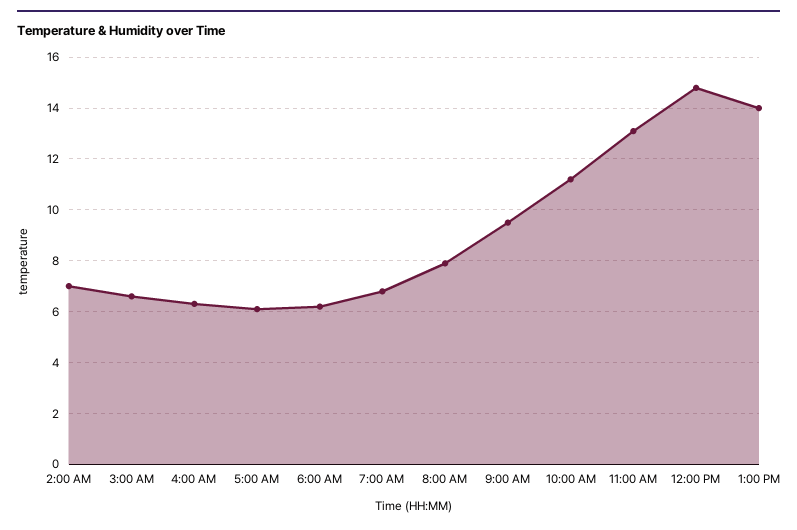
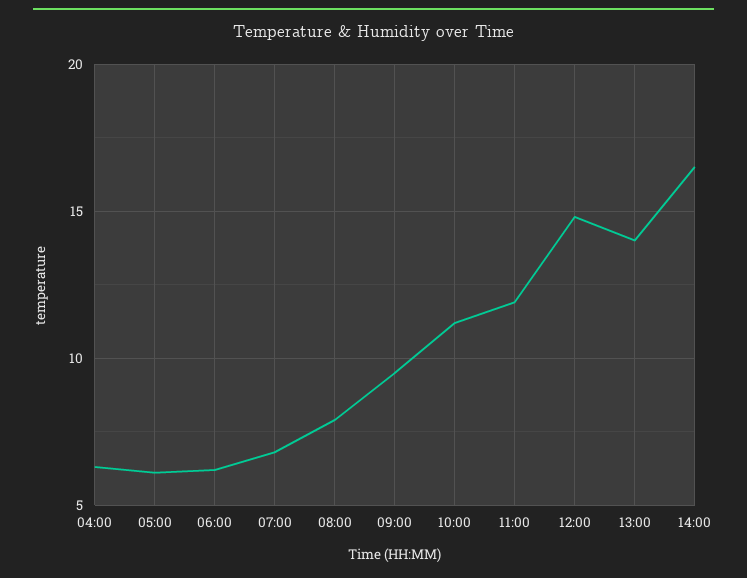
2:00 AM: 7 -> none
3:00 AM: 6.5 -> none
11:00 AM: 13 -> 12
14:00: none -> 16.5

